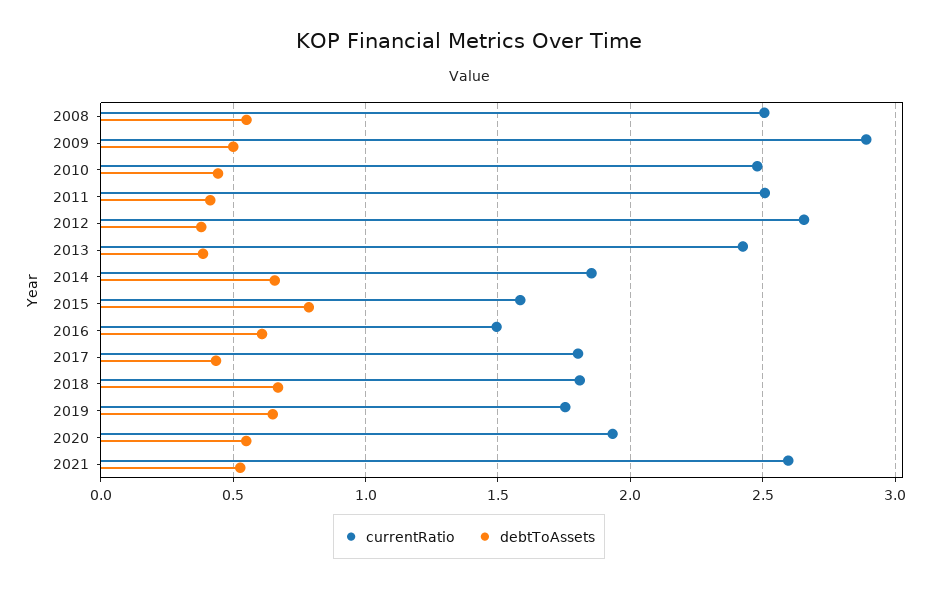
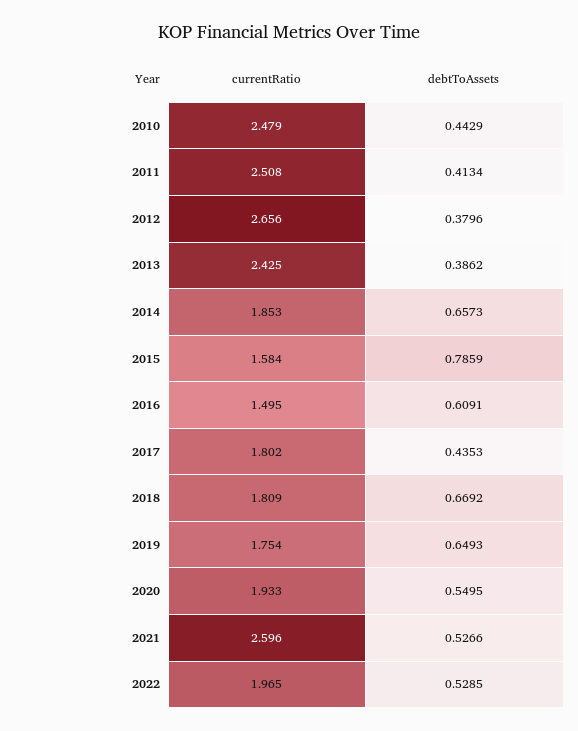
currentRatio, 2008: 2.5 -> none
debtToAssets, 2008: 0.55 -> none
currentRatio, 2009: 2.9 -> none
debtToAssets, 2009: 0.5 -> none
currentRatio, 2022: none -> 1.965
debtToAssets, 2022: none -> 0.5285

